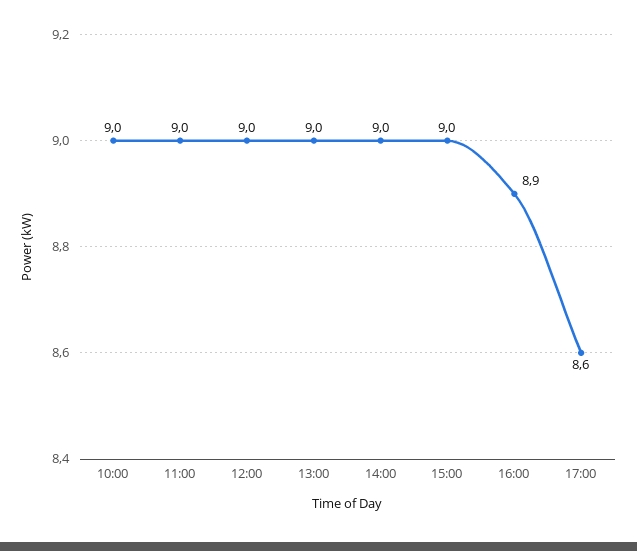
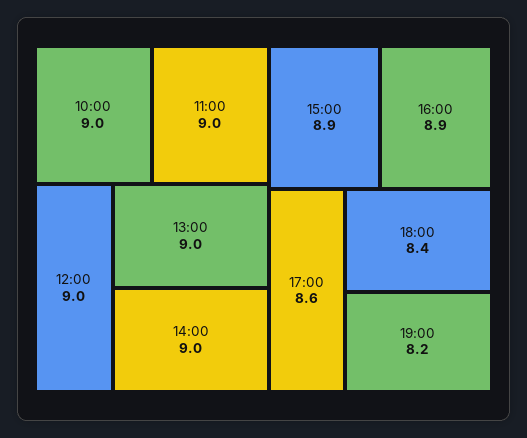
15:00: 9 -> 8.9
18:00: none -> 8.4
19:00: none -> 8.2

